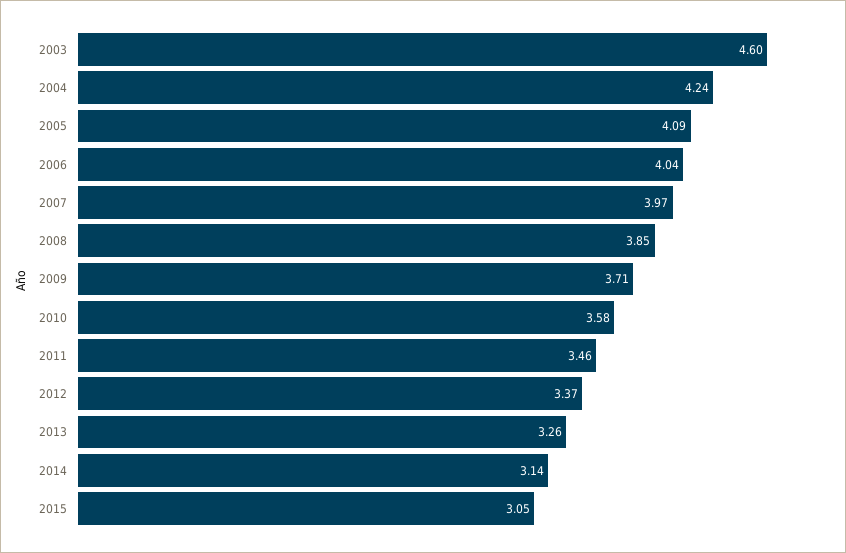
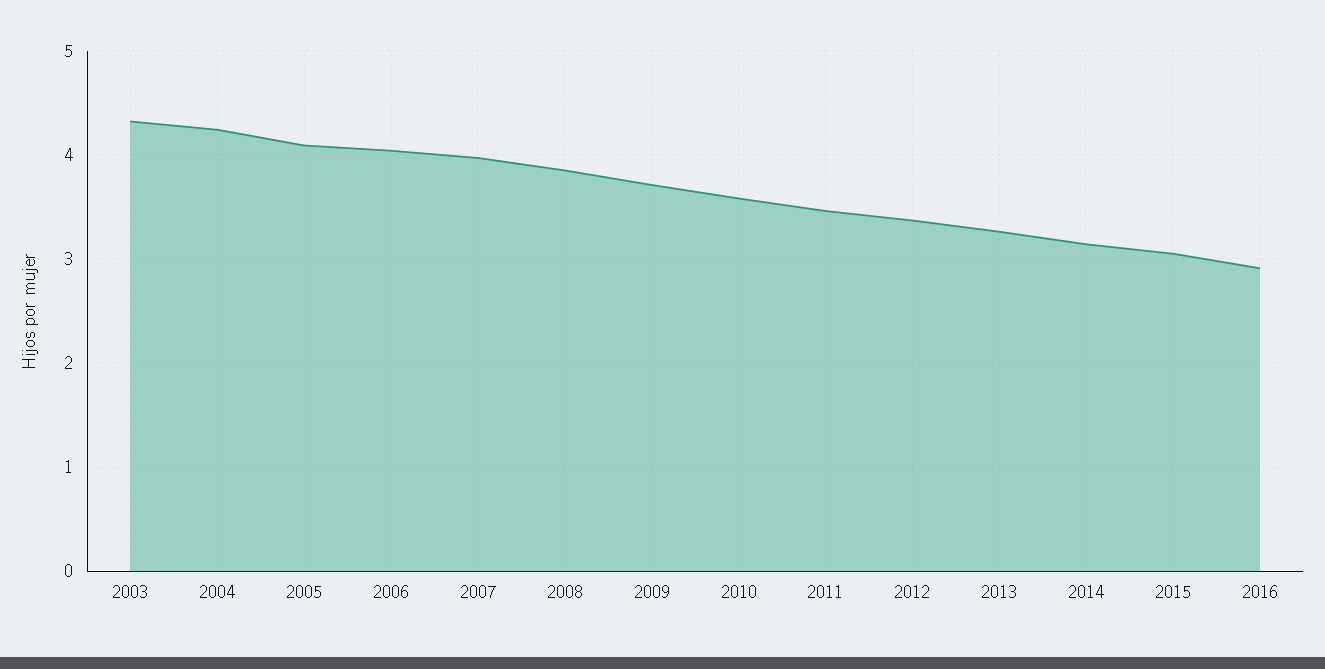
2003: 4.6 -> 4.3
2016: none -> 2.9

